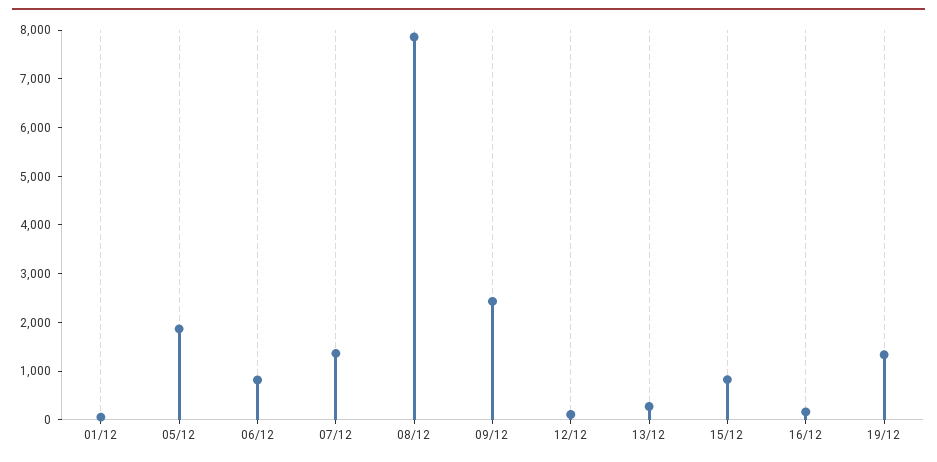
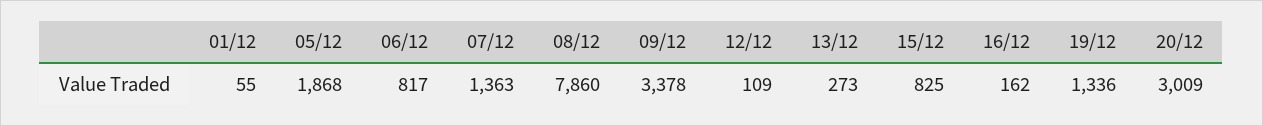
09/12: 2400 -> 3378
20/12: none -> 3009

